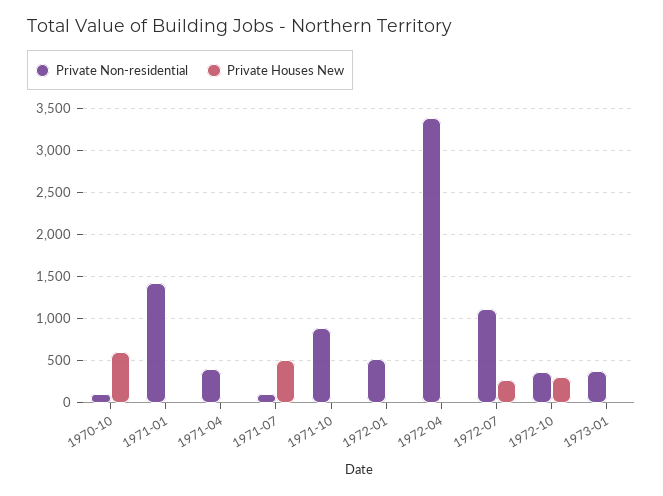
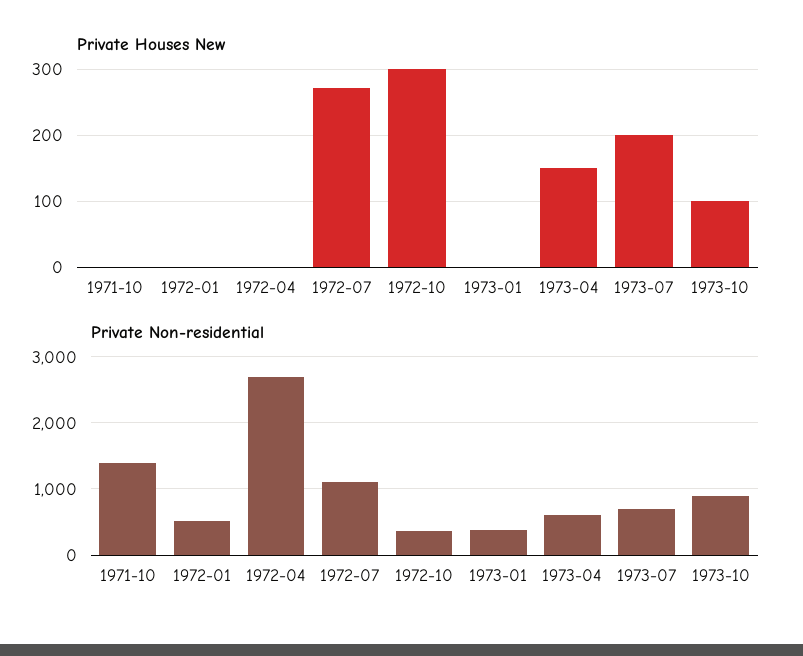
Private Non-residential, 1970-10: 100 -> none
Private Houses New, 1970-10: 600 -> none
Private Non-residential, 1971-01: 1400 -> none
Private Houses New, 1971-01: 0 -> none
Private Non-residential, 1971-04: 400 -> none
Private Houses New, 1971-04: 0 -> none
Private Non-residential, 1971-07: 100 -> none
Private Houses New, 1971-07: 500 -> none
Private Non-residential, 1971-10: 900 -> 1400
Private Non-residential, 1972-04: 3400 -> 2700
Private Houses New, 1973-04: none -> 150
Private Houses New, 1973-07: none -> 200
Private Houses New, 1973-10: none -> 100
Private Non-residential, 1973-04: none -> 600
Private Non-residential, 1973-07: none -> 700
Private Non-residential, 1973-10: none -> 900

